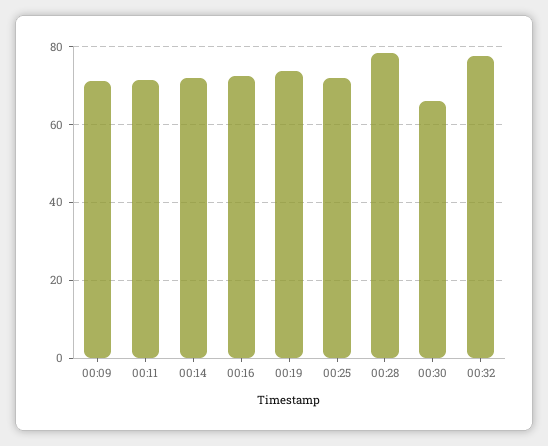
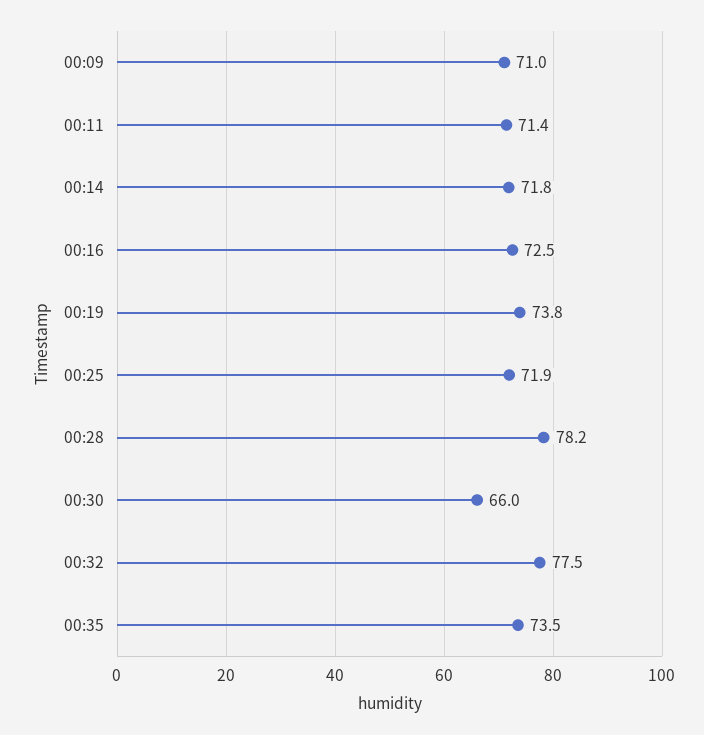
00:35: none -> 73.5

